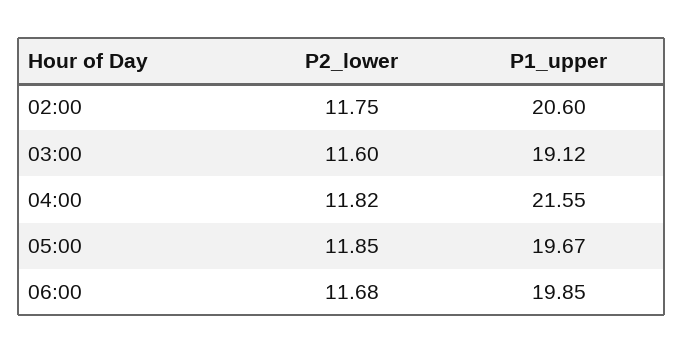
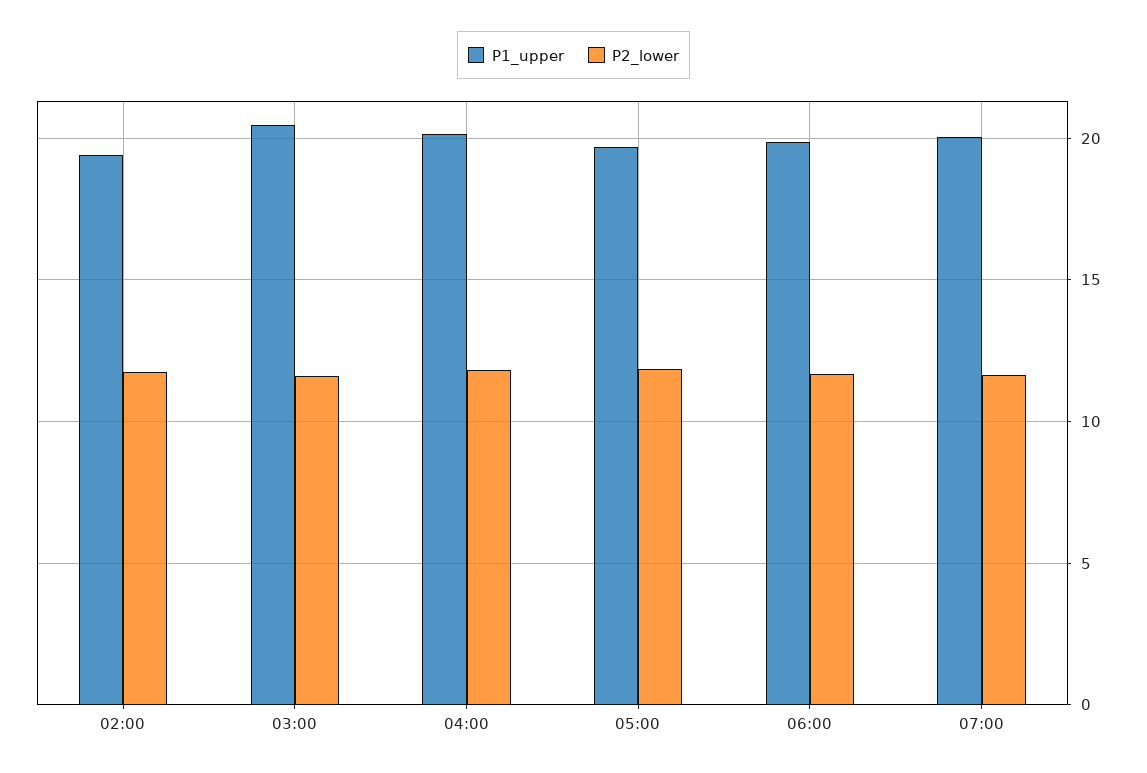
P1_upper, 02:00: 20.6 -> 19.5
P1_upper, 03:00: 19.12 -> 20.5
P1_upper, 04:00: 21.55 -> 20
P1_upper, 07:00: none -> 20
P2_lower, 07:00: none -> 11.5

